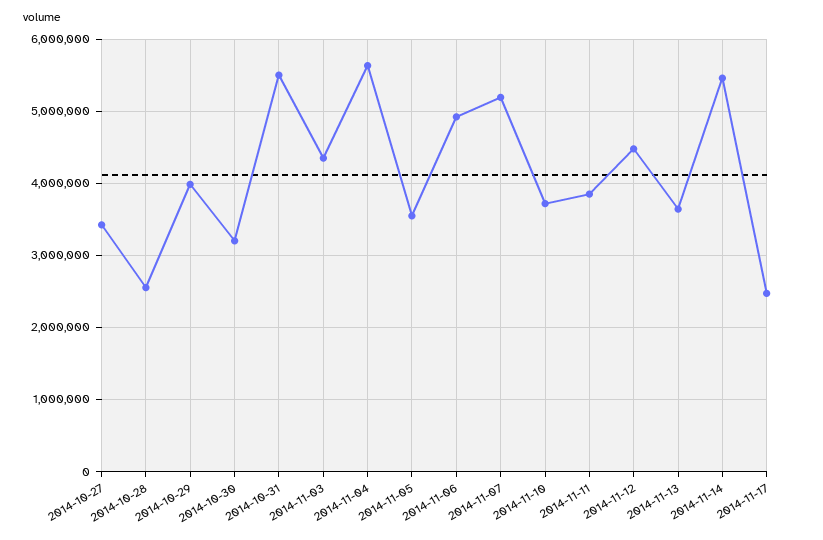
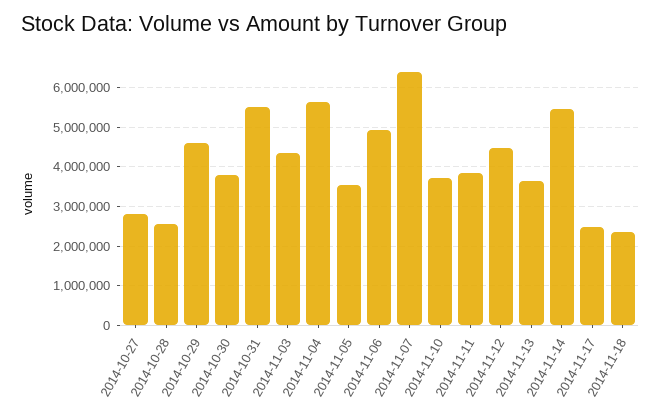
2014-10-27: 3400000 -> 2800000
2014-10-29: 4000000 -> 4600000
2014-10-30: 3200000 -> 3800000
2014-11-07: 5200000 -> 6400000
2014-11-18: none -> 2400000

